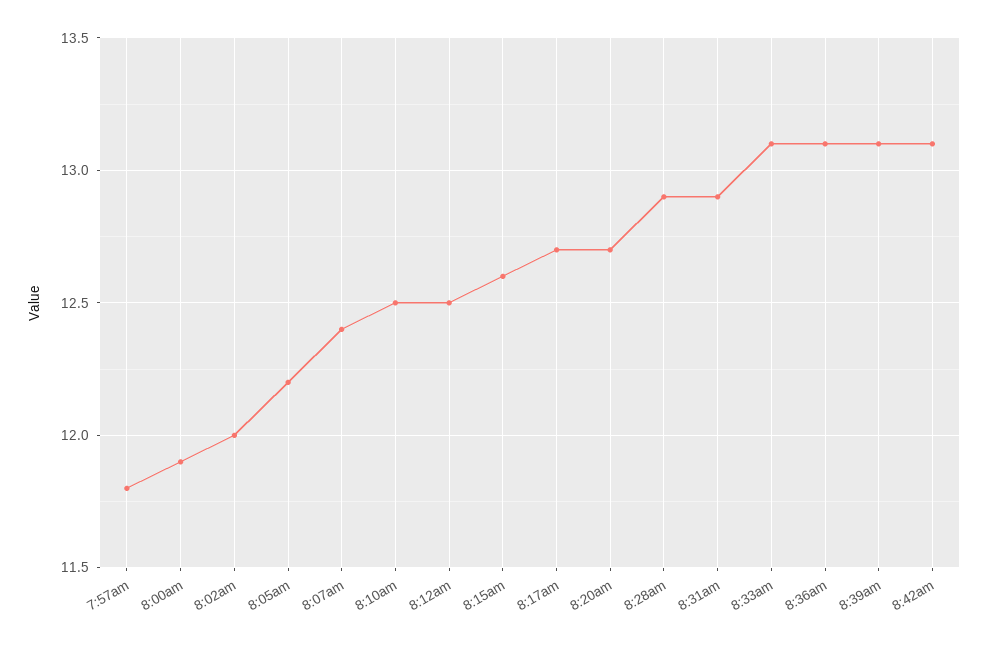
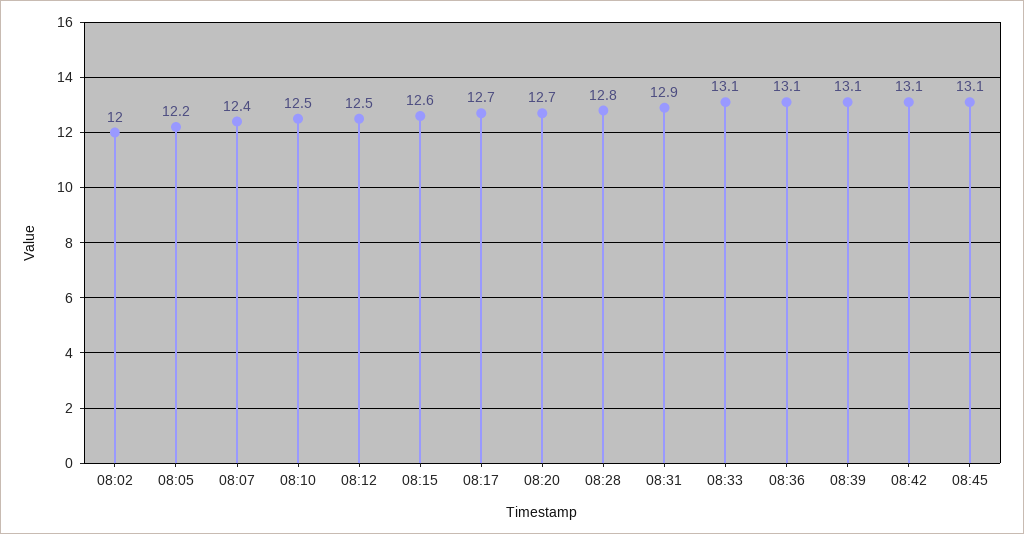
7:57am: 11.8 -> none
8:00am: 11.9 -> none
8:28am: 12.9 -> 12.8
08:45: none -> 13.1

